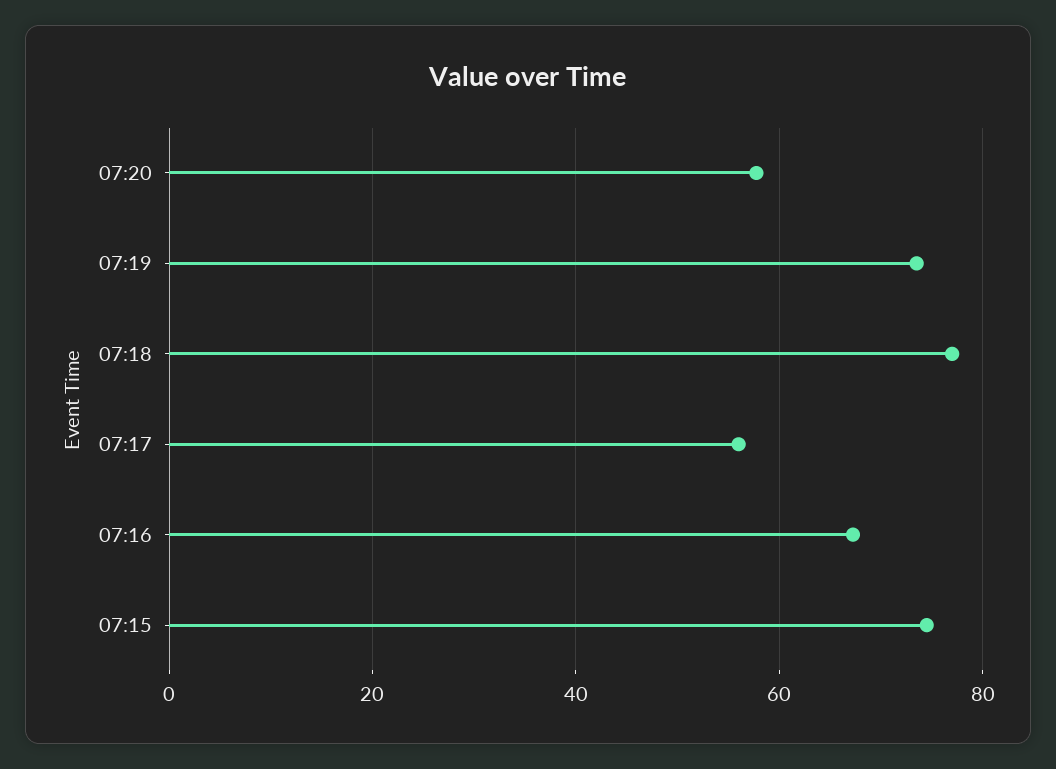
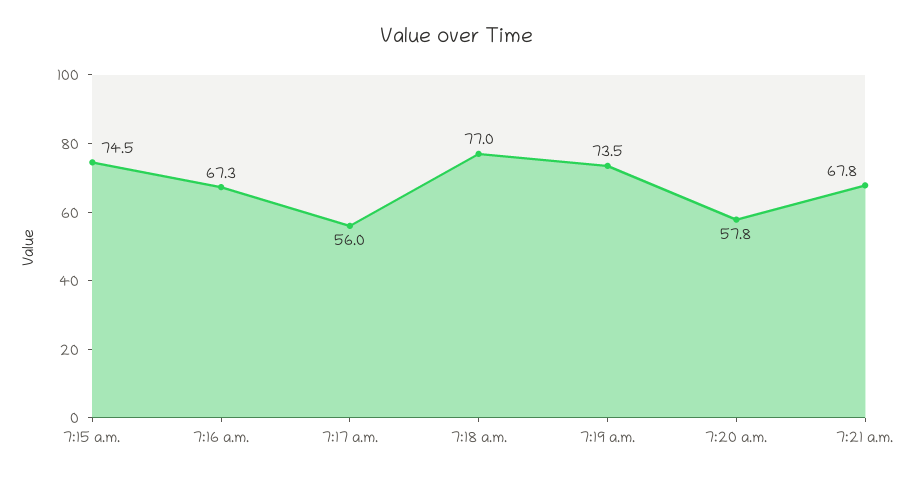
7:21 a.m.: none -> 67.8

